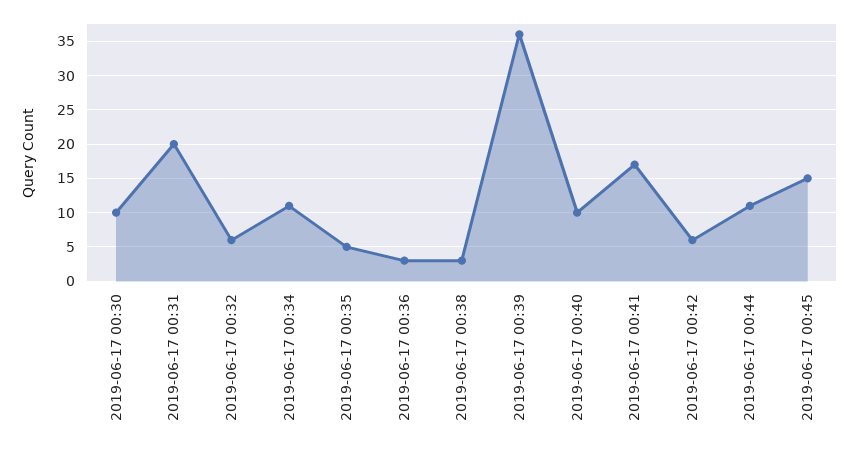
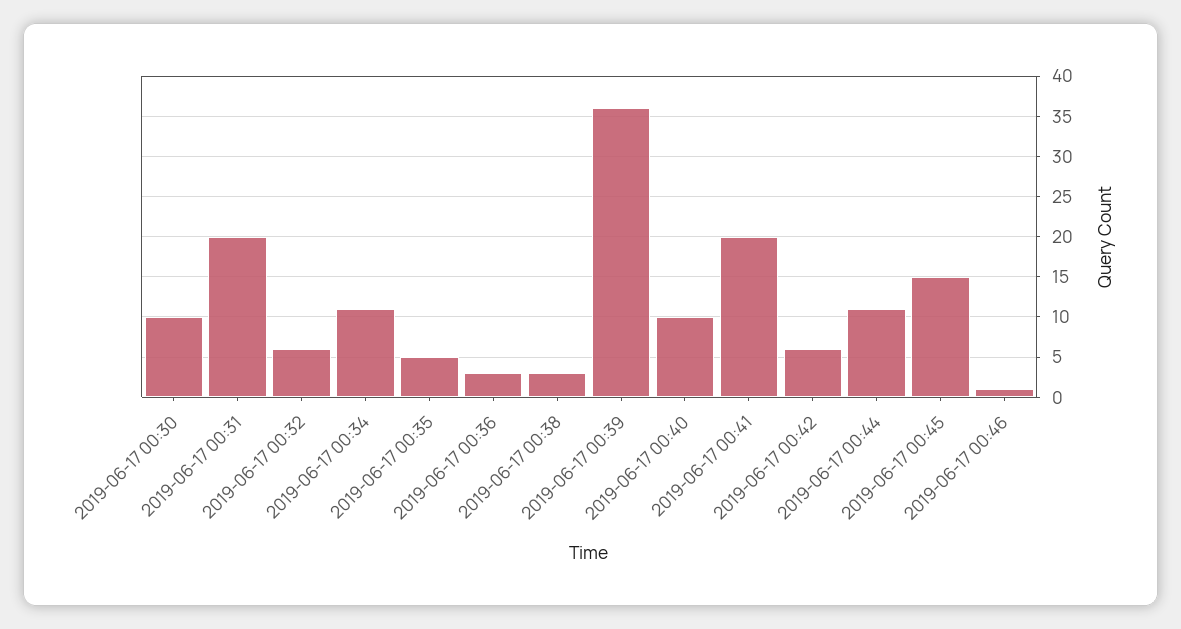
2019-06-17 00:41: 17 -> 20
2019-06-17 00:46: none -> 1

